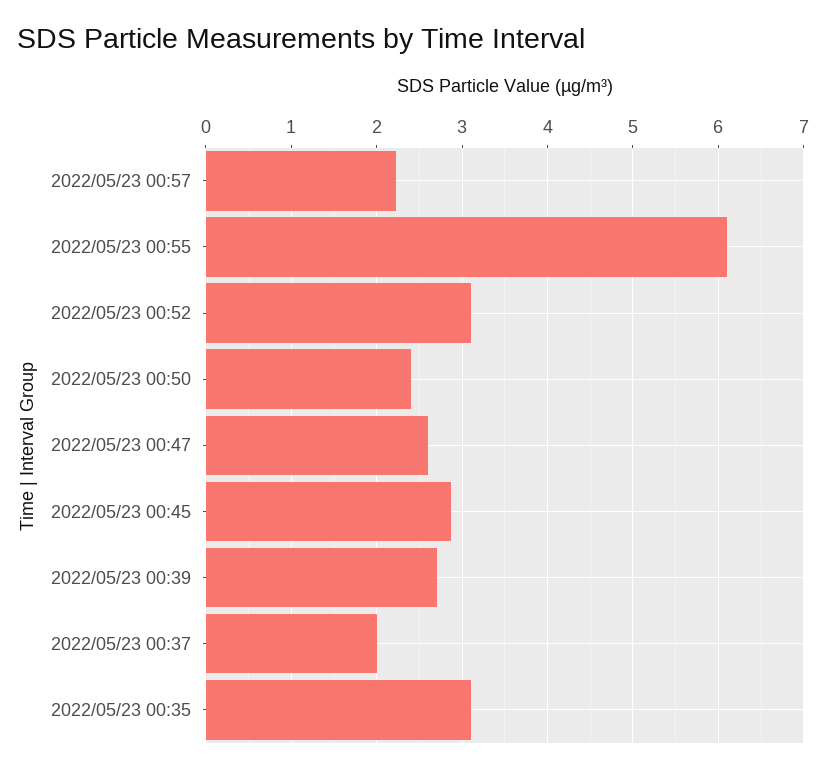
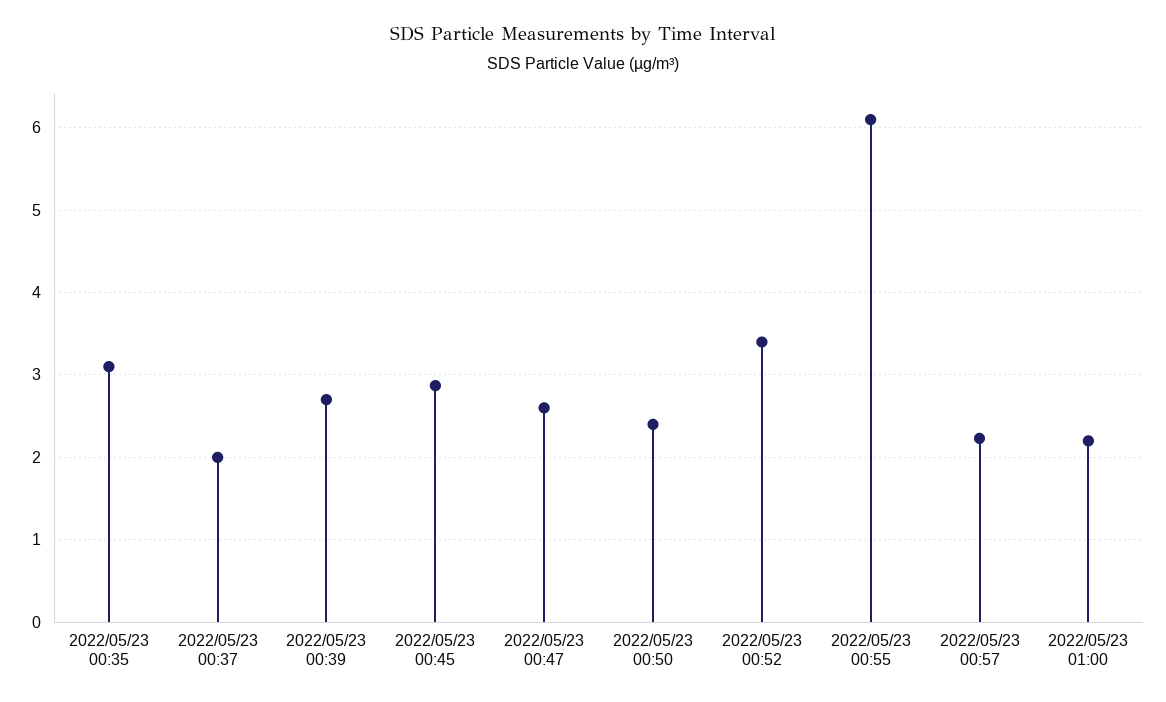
2022/05/23 00:52: 3.1 -> 3.4
2022/05/23 01:00: none -> 2.2

